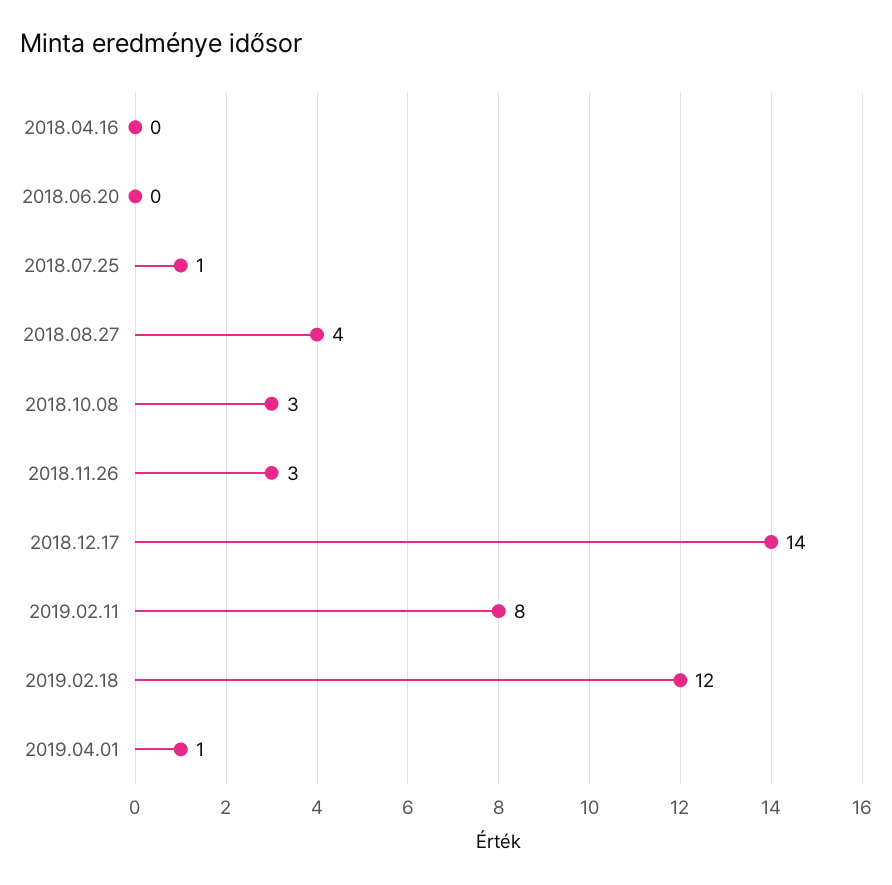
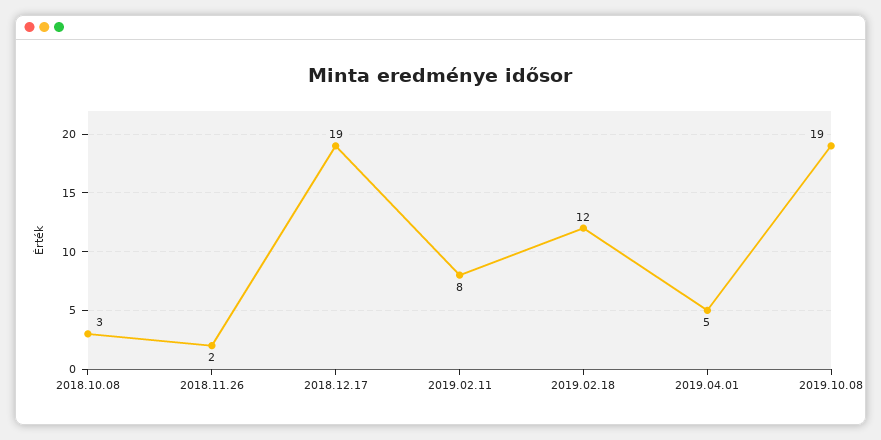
2018.04.16: 0 -> none
2018.06.20: 0 -> none
2018.07.25: 1 -> none
2018.08.27: 4 -> none
2018.11.26: 3 -> 2
2018.12.17: 14 -> 19
2019.04.01: 1 -> 5
2019.10.08: none -> 19

